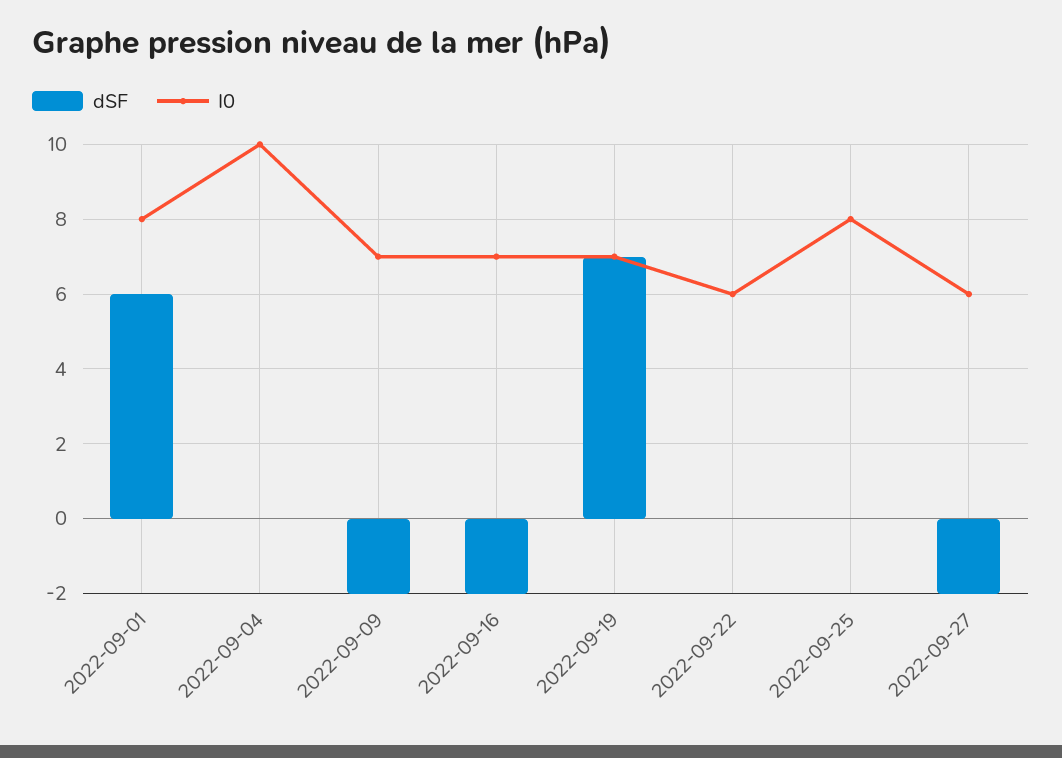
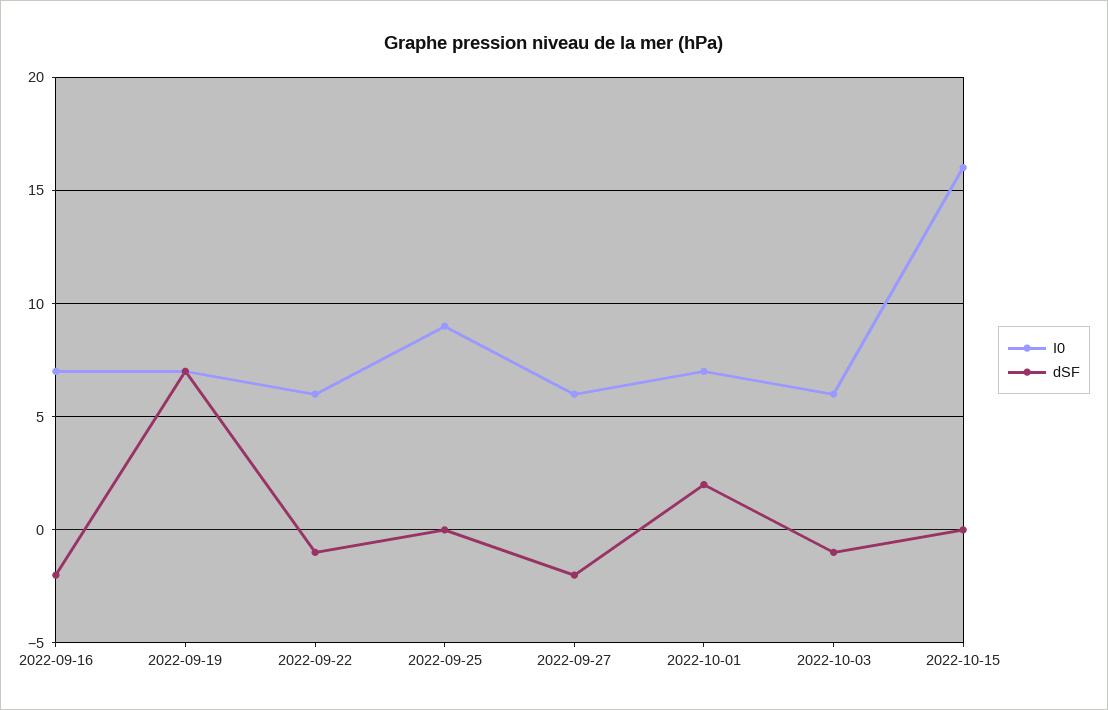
dSF, 2022-09-01: 6 -> none
I0, 2022-09-01: 8 -> none
dSF, 2022-09-04: 0 -> none
I0, 2022-09-04: 10 -> none
dSF, 2022-09-09: -2 -> none
I0, 2022-09-09: 7 -> none
dSF, 2022-09-22: 0 -> -1
I0, 2022-09-25: 8 -> 9
I0, 2022-10-01: none -> 7
dSF, 2022-10-01: none -> 2
I0, 2022-10-03: none -> 6
dSF, 2022-10-03: none -> -1
I0, 2022-10-15: none -> 16
dSF, 2022-10-15: none -> 0

